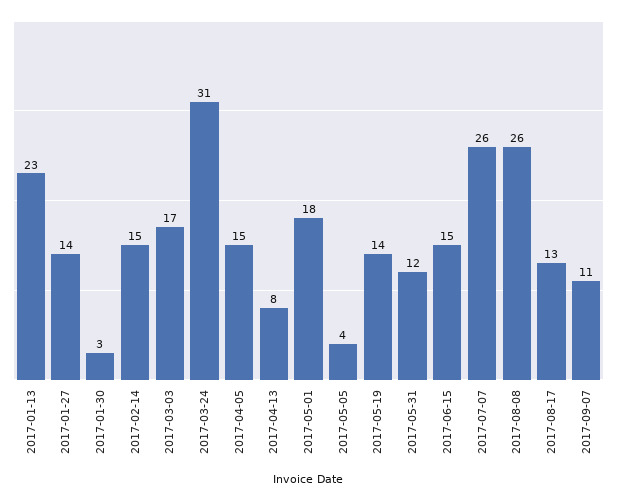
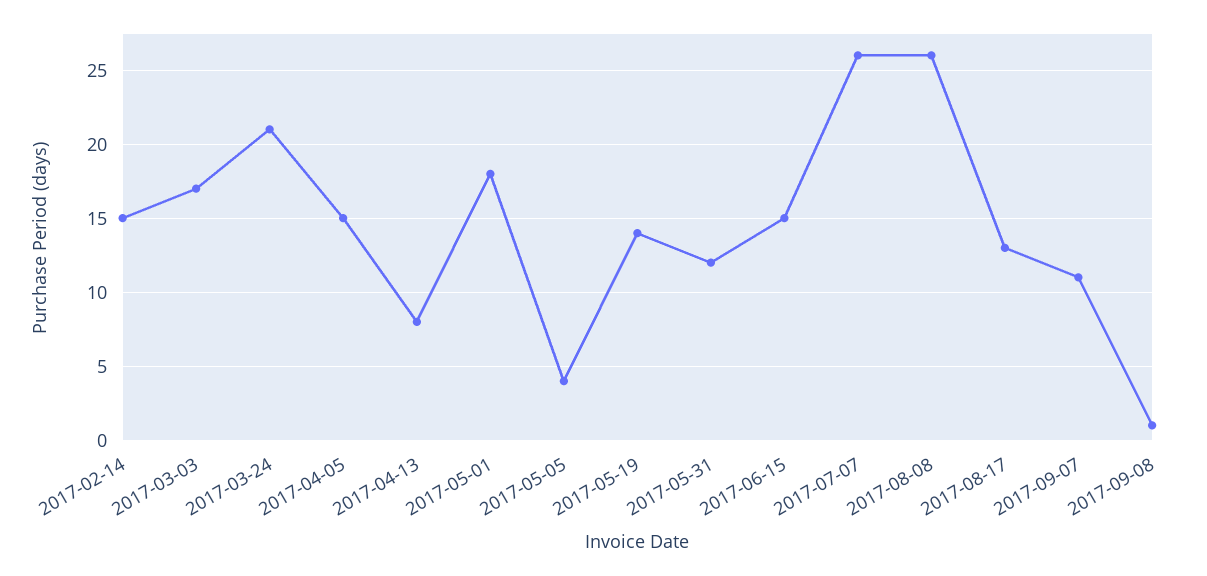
2017-01-13: 23 -> none
2017-01-27: 14 -> none
2017-01-30: 3 -> none
2017-03-24: 31 -> 21
2017-09-08: none -> 1

